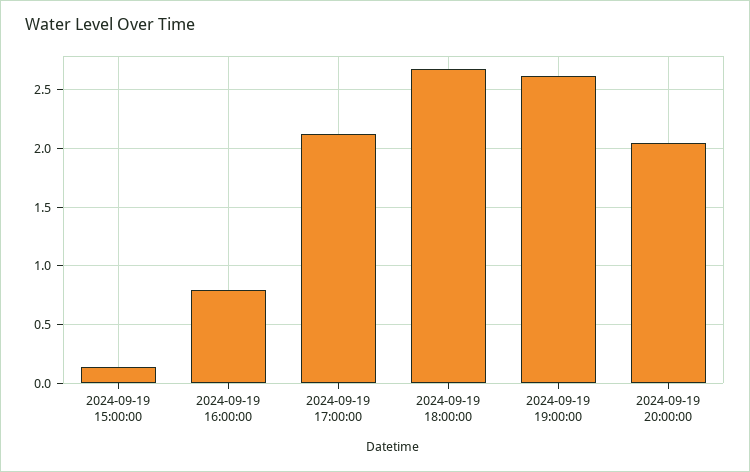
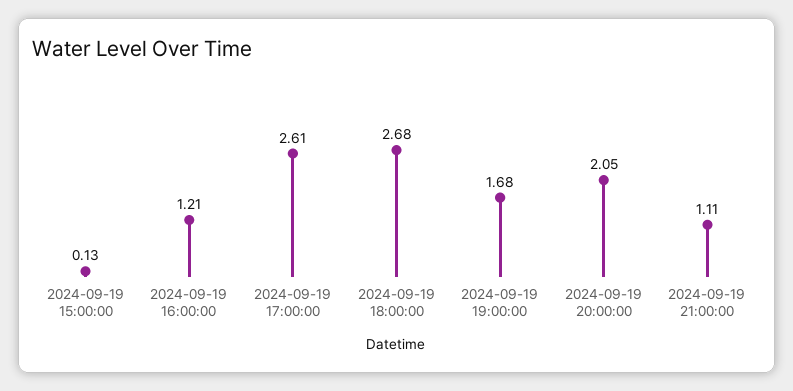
2024-09-19 16:00:00: 0.8 -> 1.21
2024-09-19 17:00:00: 2.1 -> 2.61
2024-09-19 19:00:00: 2.6 -> 1.68
2024-09-19 21:00:00: none -> 1.11

